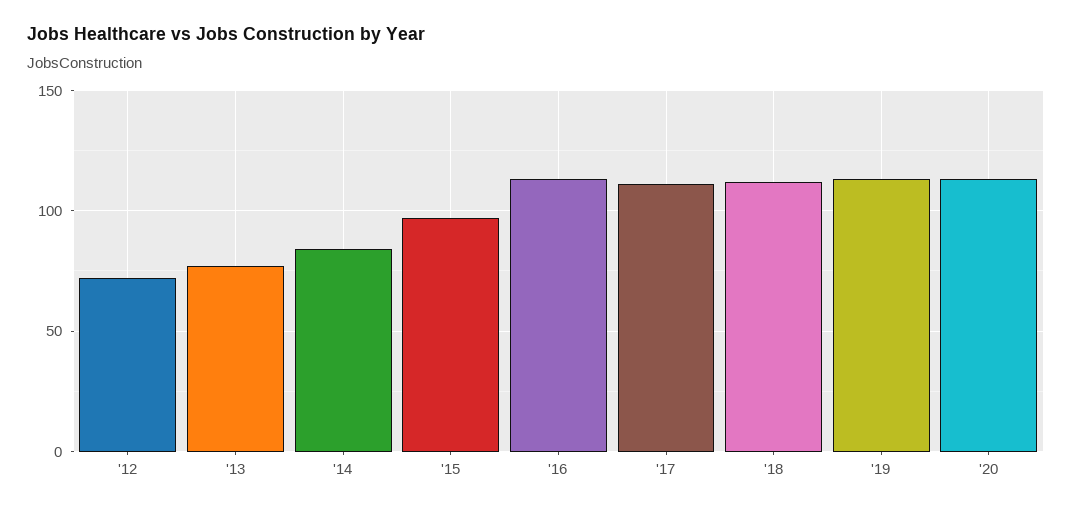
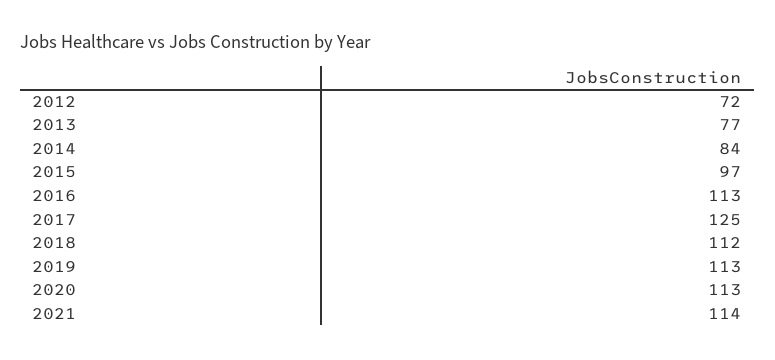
'17: 110 -> 125
2021: none -> 114

